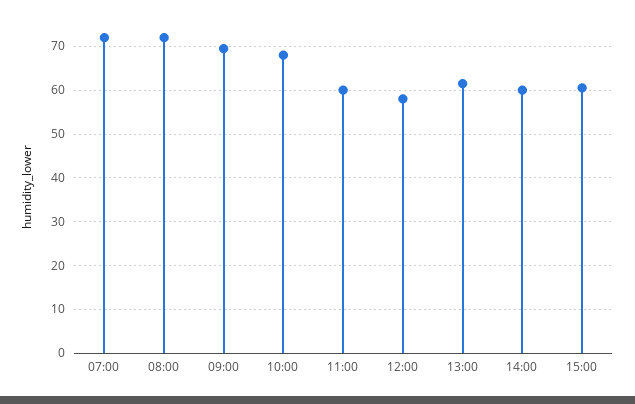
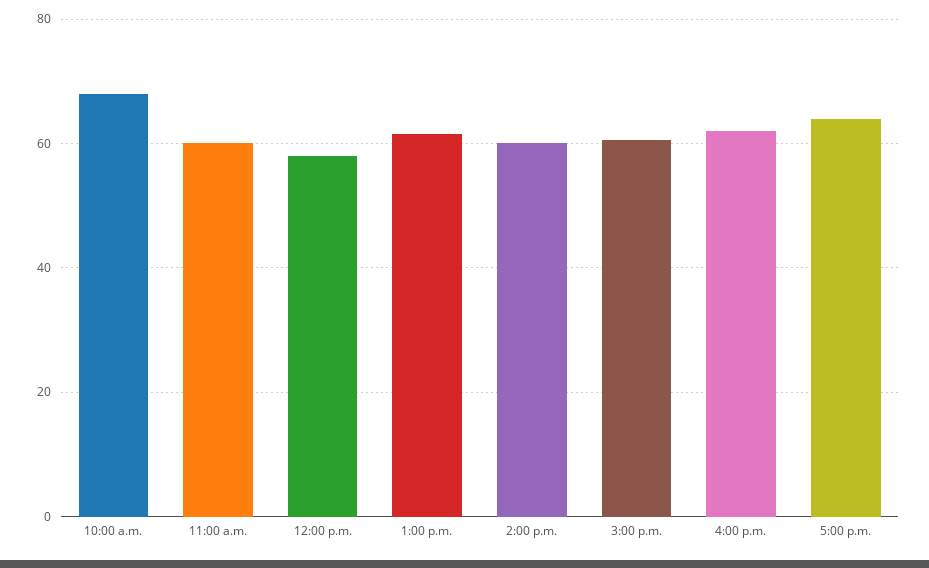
07:00: 72 -> none
08:00: 72 -> none
09:00: 70 -> none
4:00 p.m.: none -> 62
5:00 p.m.: none -> 64

